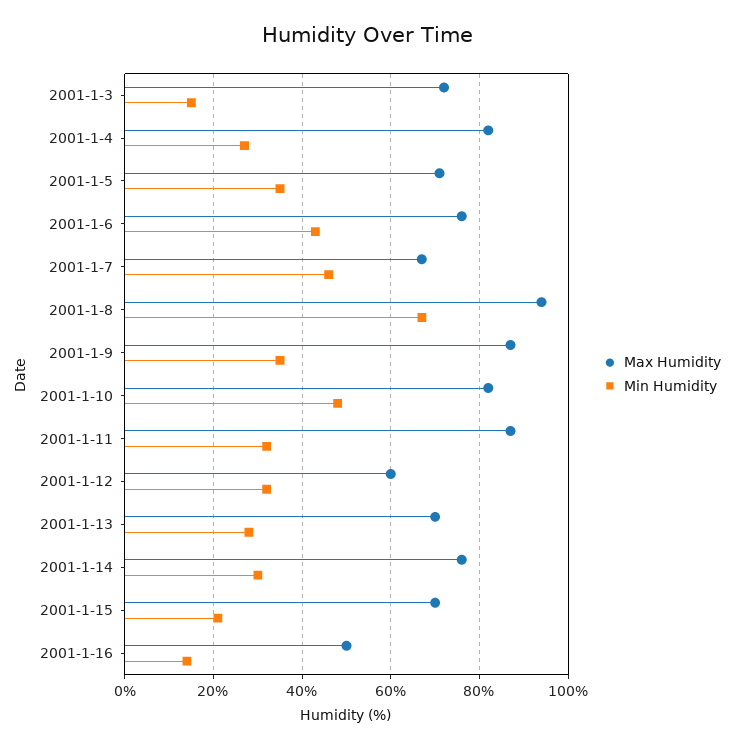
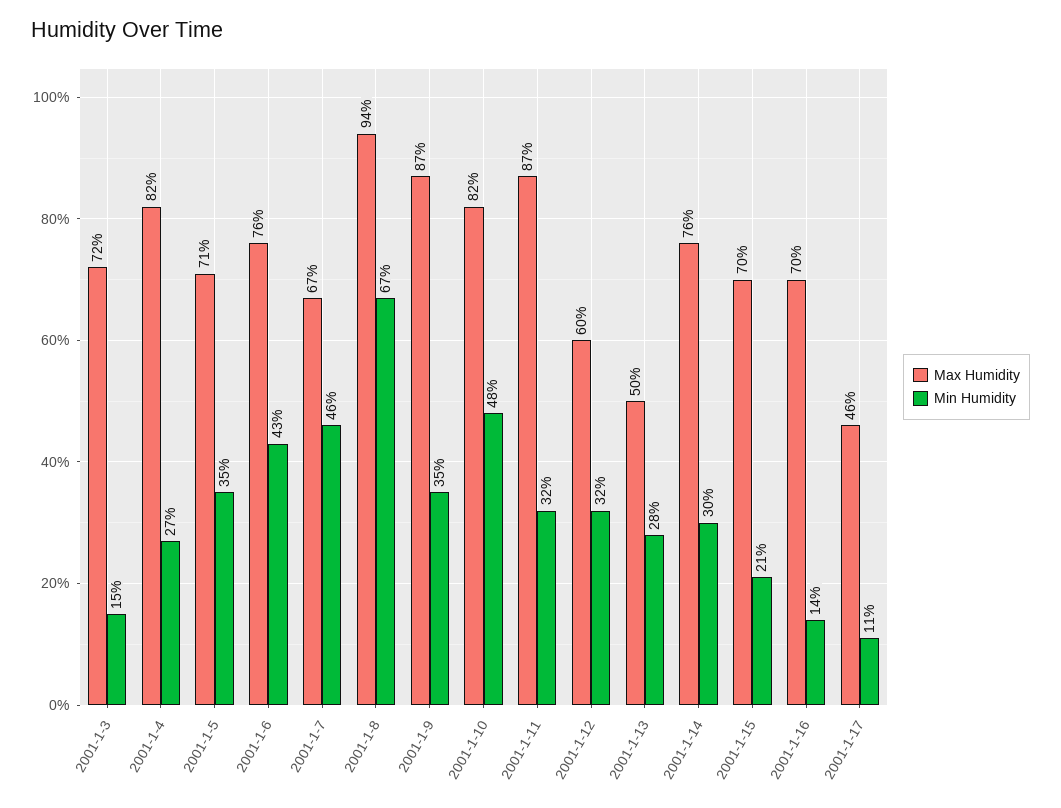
Max Humidity, 2001-1-13: 70 -> 50
Max Humidity, 2001-1-16: 50 -> 70
Max Humidity, 2001-1-17: none -> 46
Min Humidity, 2001-1-17: none -> 11

